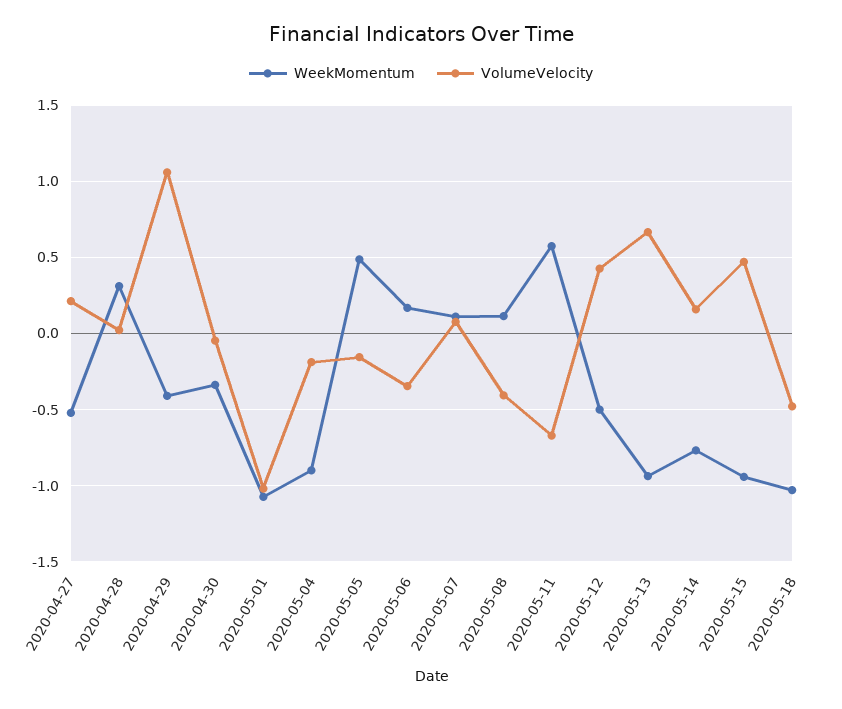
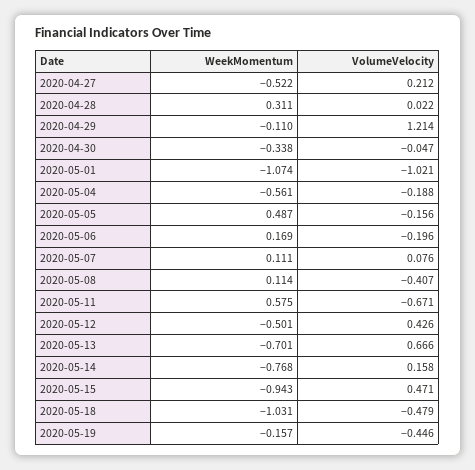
WeekMomentum, 2020-04-29: -0.4 -> -0.11
VolumeVelocity, 2020-04-29: 1.05 -> 1.214
WeekMomentum, 2020-05-04: -0.9 -> -0.561
VolumeVelocity, 2020-05-06: -0.35 -> -0.196
WeekMomentum, 2020-05-13: -0.95 -> -0.701
WeekMomentum, 2020-05-19: none -> -0.157
VolumeVelocity, 2020-05-19: none -> -0.446

